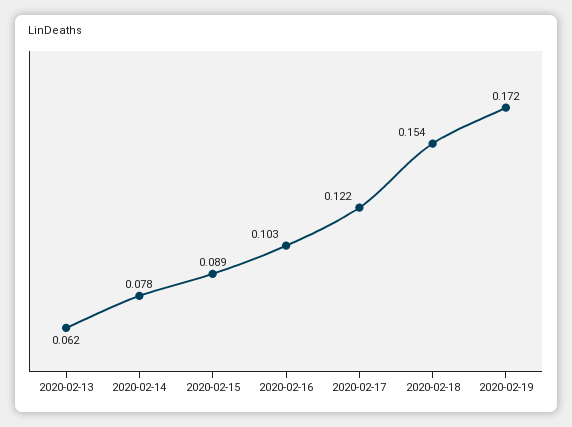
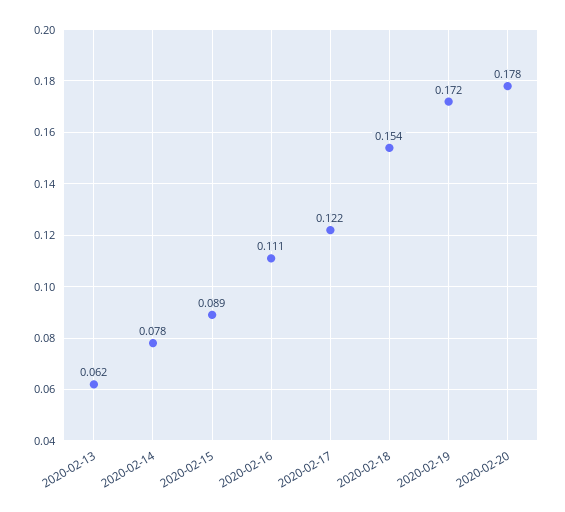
2020-02-16: 0.103 -> 0.111
2020-02-20: none -> 0.178

